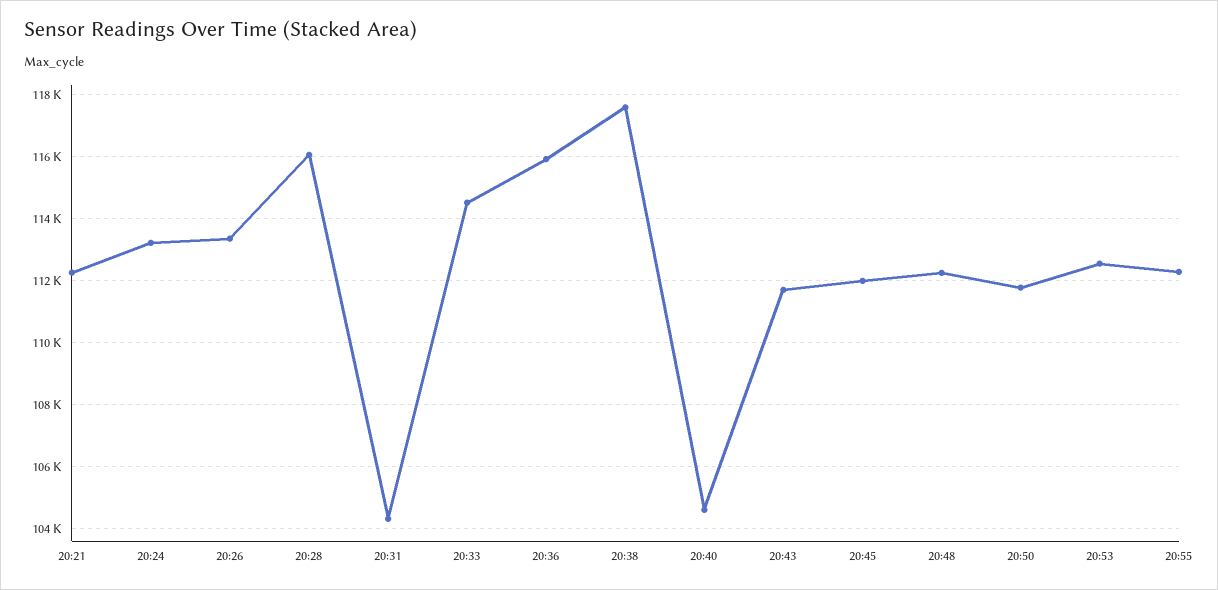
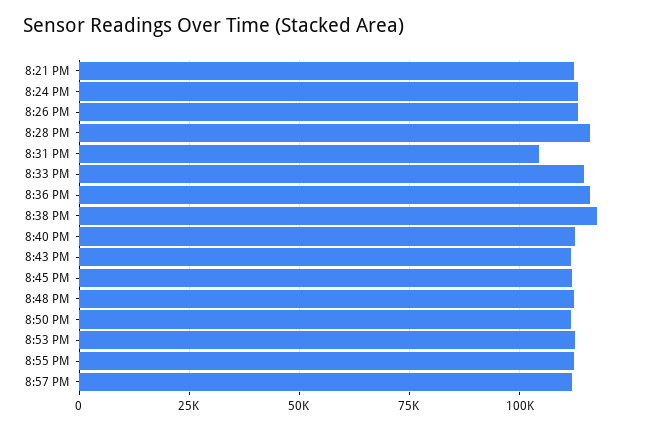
20:40: 104600 -> 112500
8:57 PM: none -> 112500

